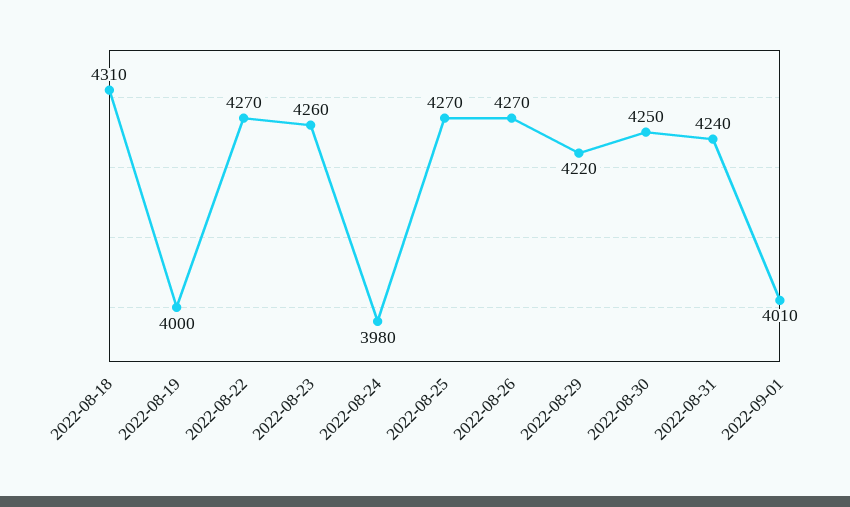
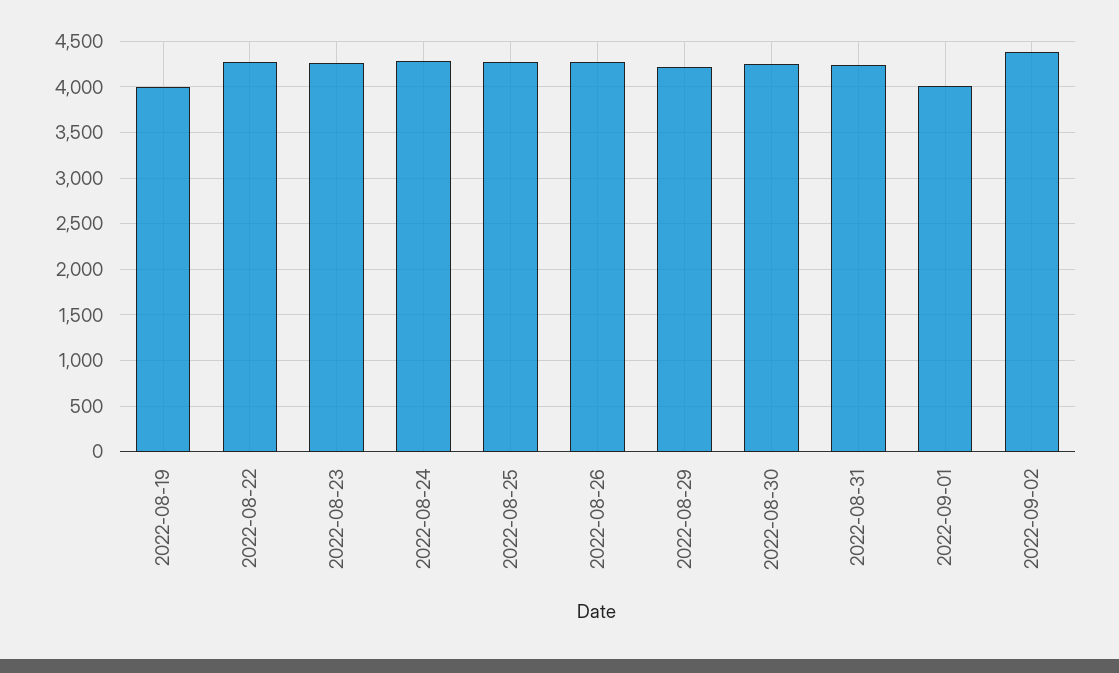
2022-08-18: 4310 -> none
2022-08-24: 3980 -> 4300
2022-09-02: none -> 4400

